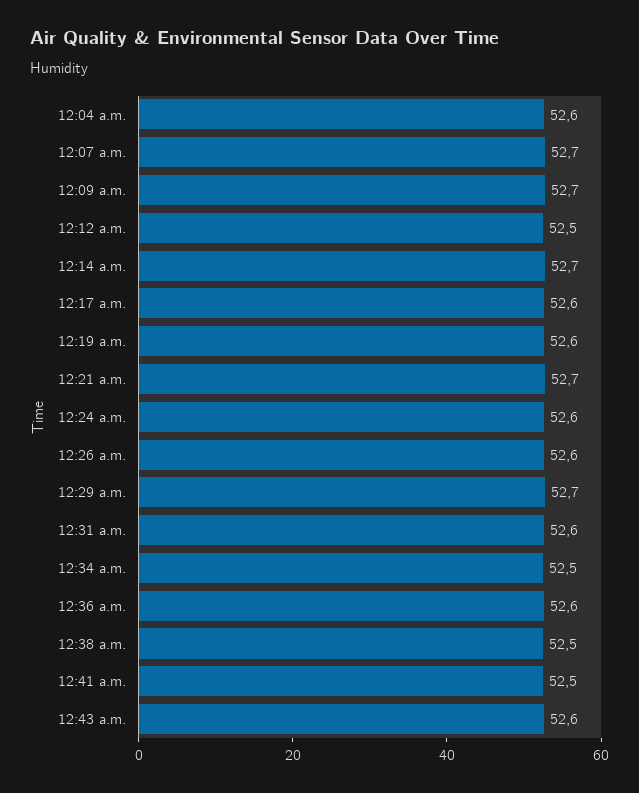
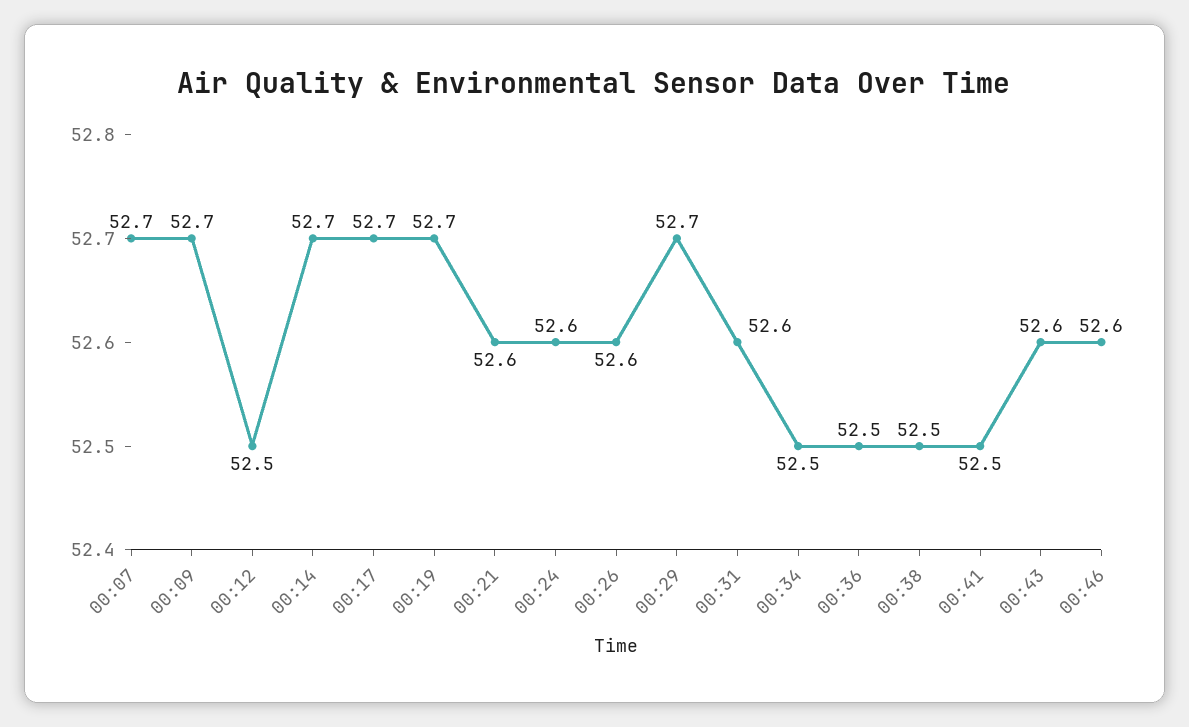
12:04 a.m.: 52.6 -> none
12:17 a.m.: 52.6 -> 52.7
12:19 a.m.: 52.6 -> 52.7
12:21 a.m.: 52.7 -> 52.6
12:36 a.m.: 52.6 -> 52.5
00:46: none -> 52.6

